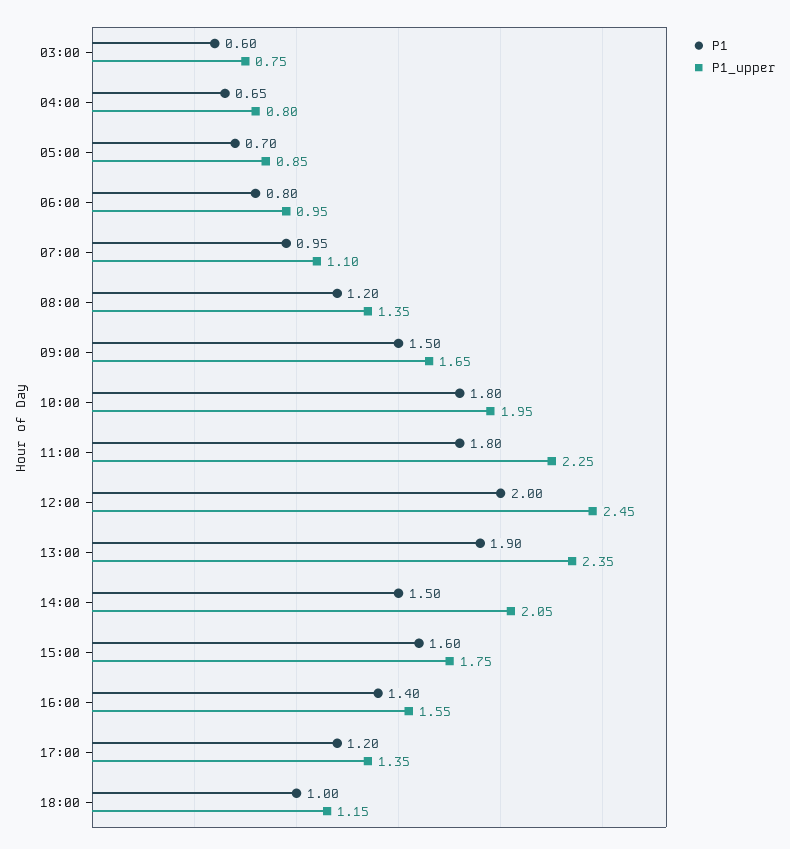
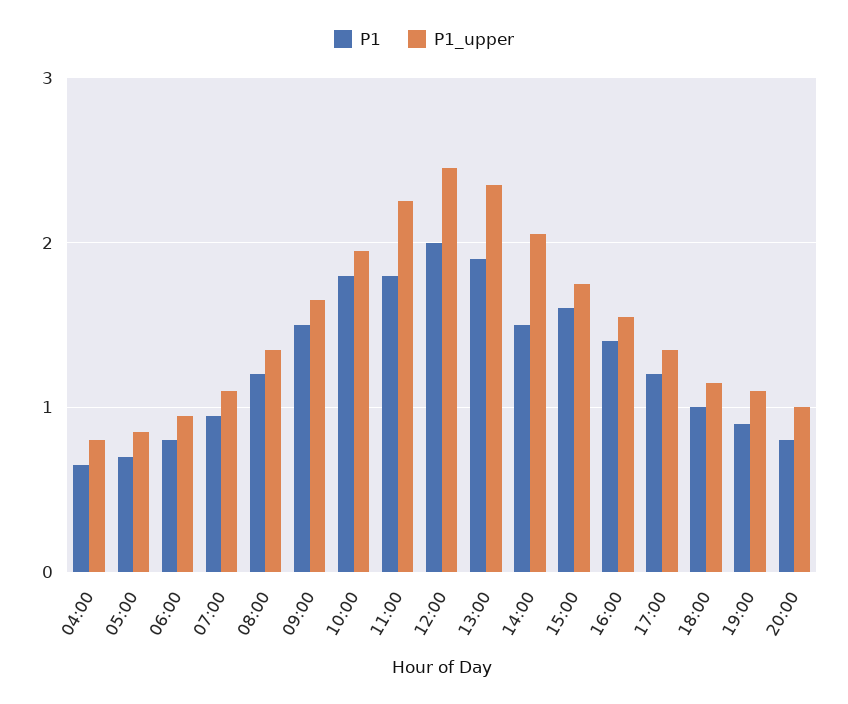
P1, 03:00: 0.6 -> none
P1_upper, 03:00: 0.75 -> none
P1, 19:00: none -> 0.9
P1_upper, 19:00: none -> 1.1
P1, 20:00: none -> 0.8
P1_upper, 20:00: none -> 1

